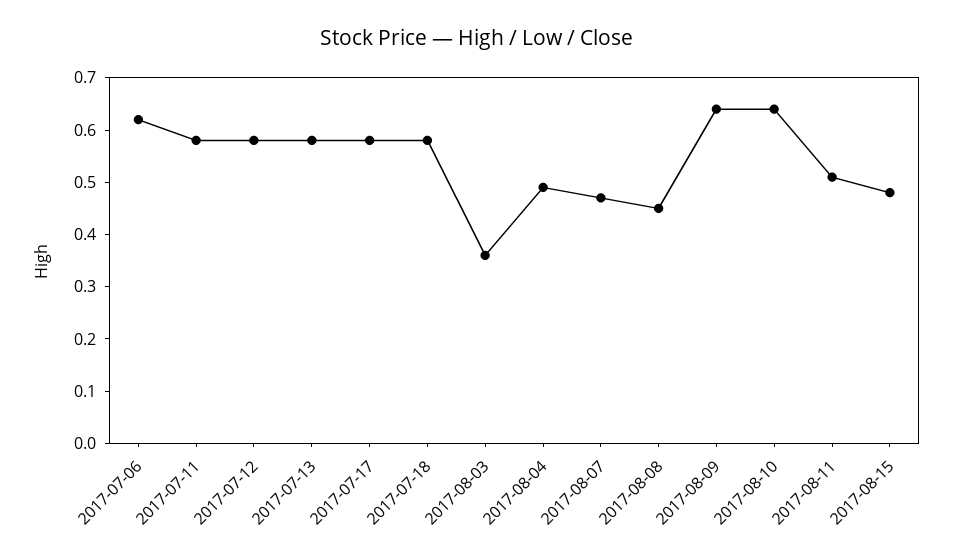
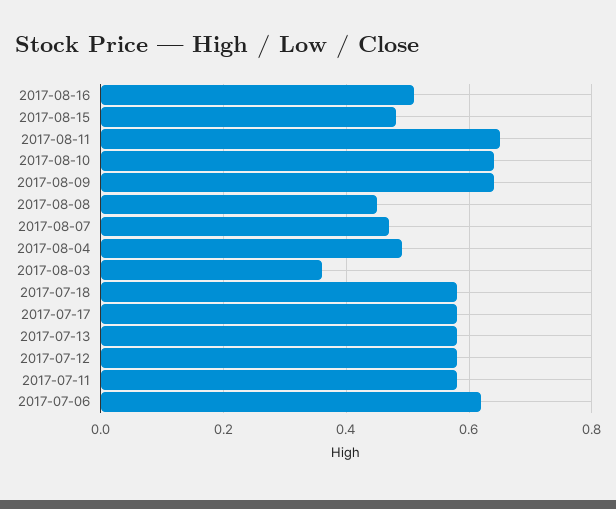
2017-08-11: 0.5 -> 0.65
2017-08-16: none -> 0.5

